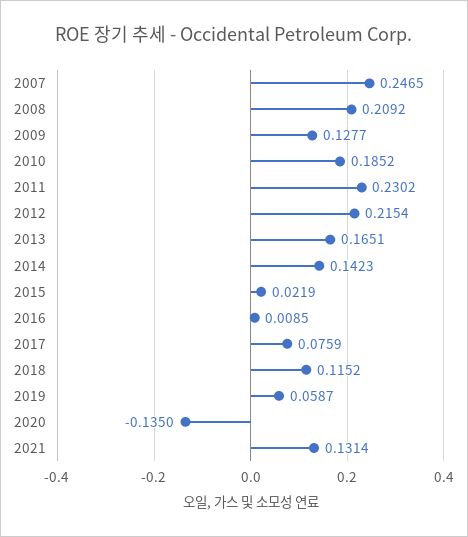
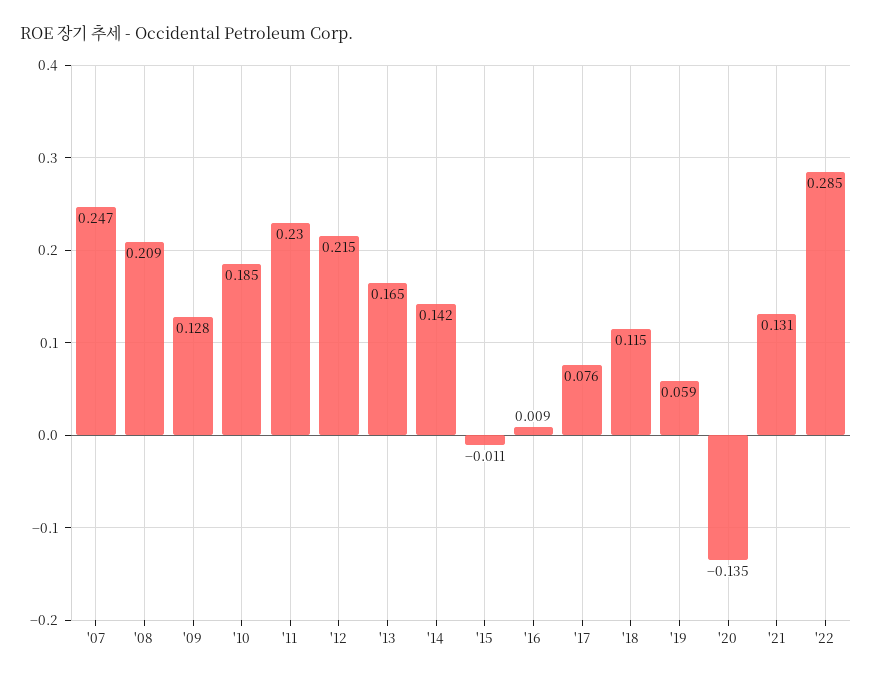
2015: 0.0219 -> -0.011
'22: none -> 0.285

